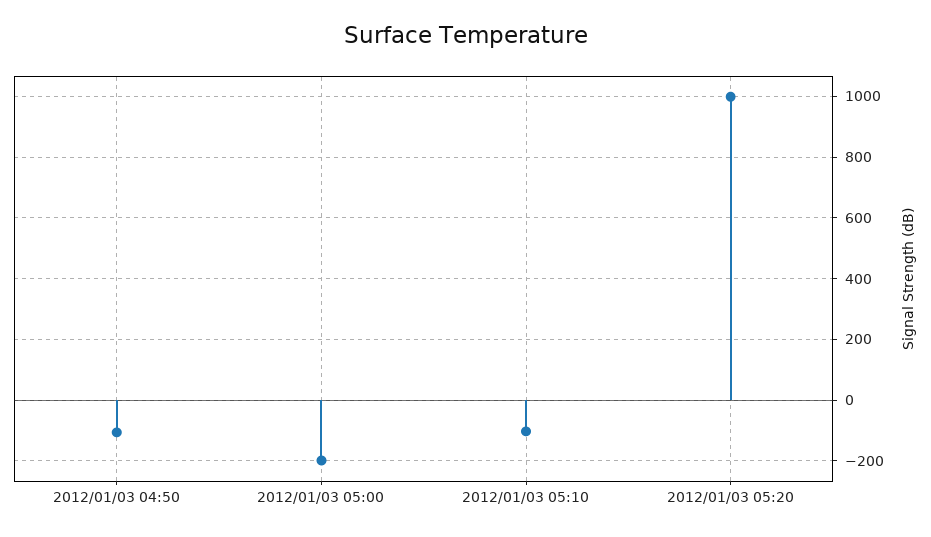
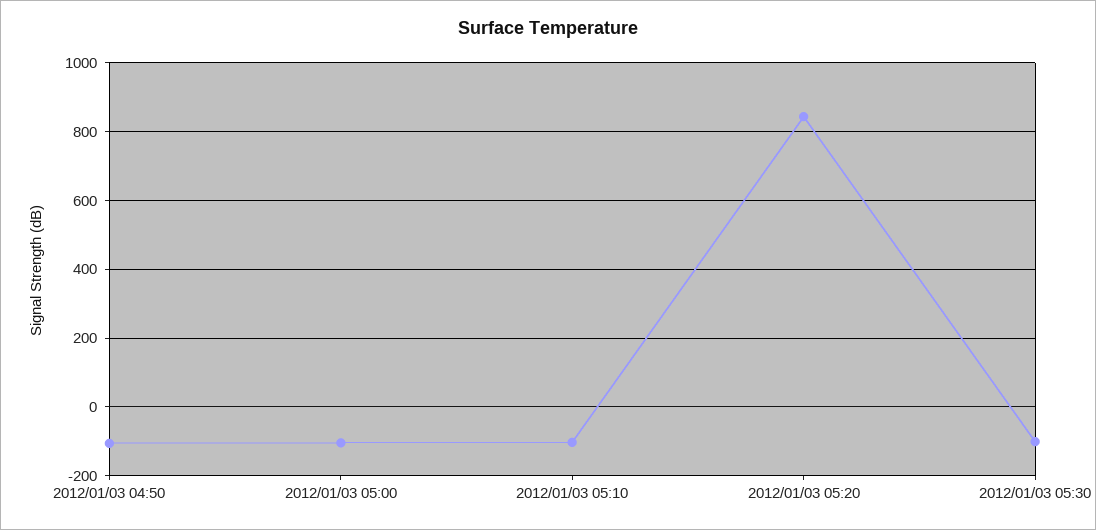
2012/01/03 05:00: -200 -> -100
2012/01/03 05:20: 1000 -> 840
2012/01/03 05:30: none -> -100

